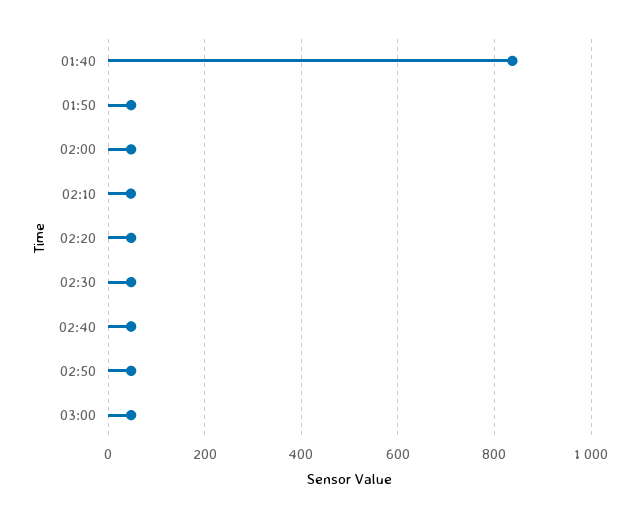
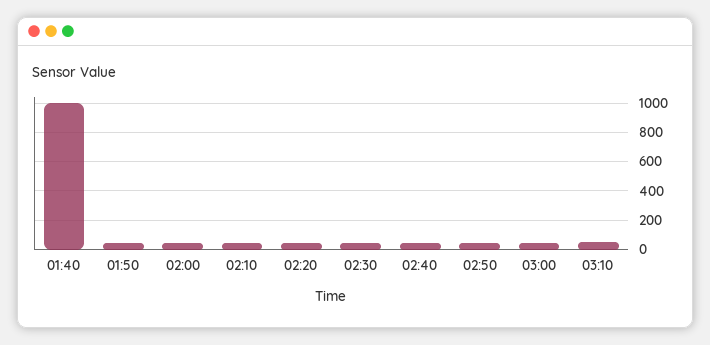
01:40: 840 -> 1000
03:10: none -> 50

